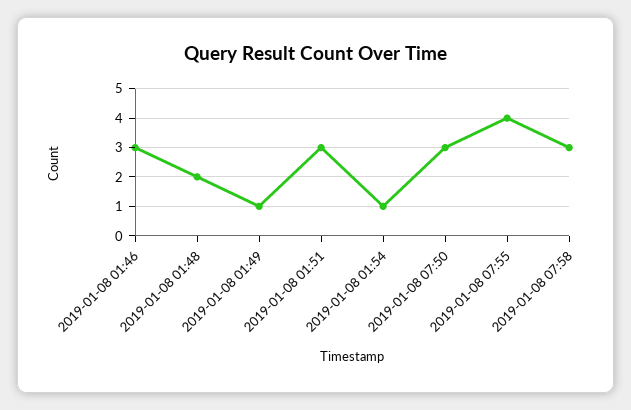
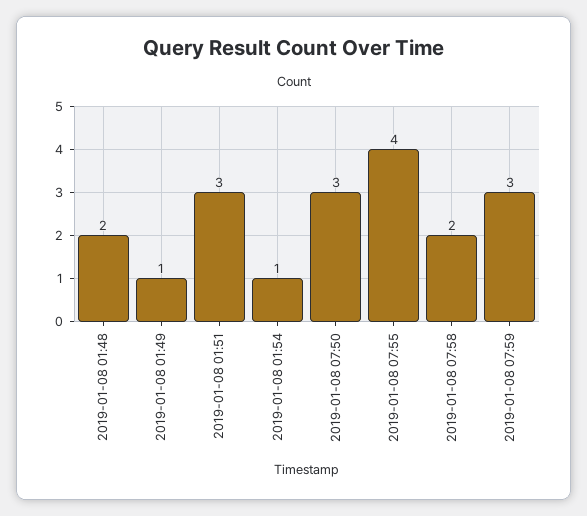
2019-01-08 01:46: 3 -> none
2019-01-08 07:58: 3 -> 2
2019-01-08 07:59: none -> 3

